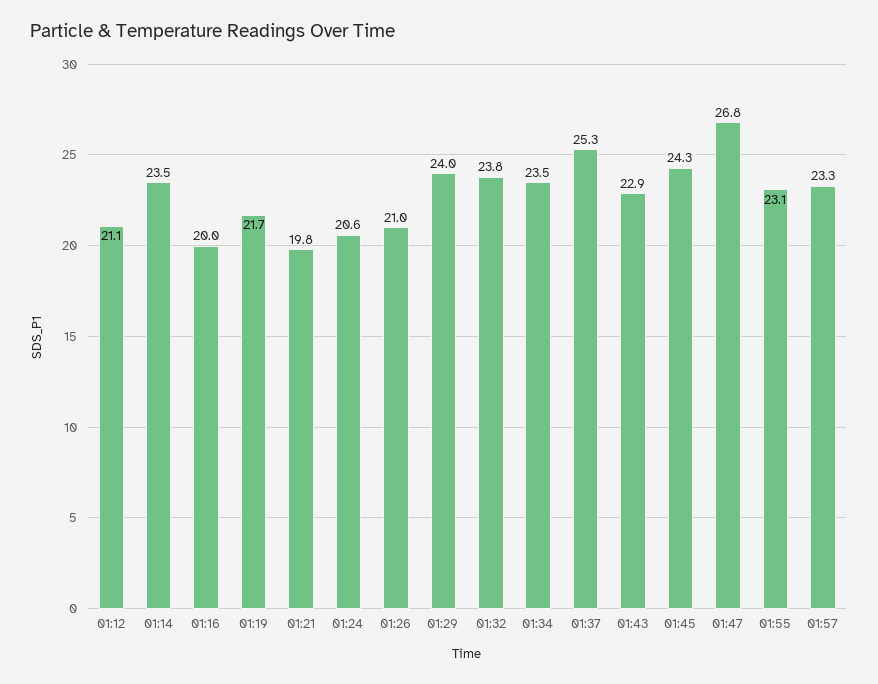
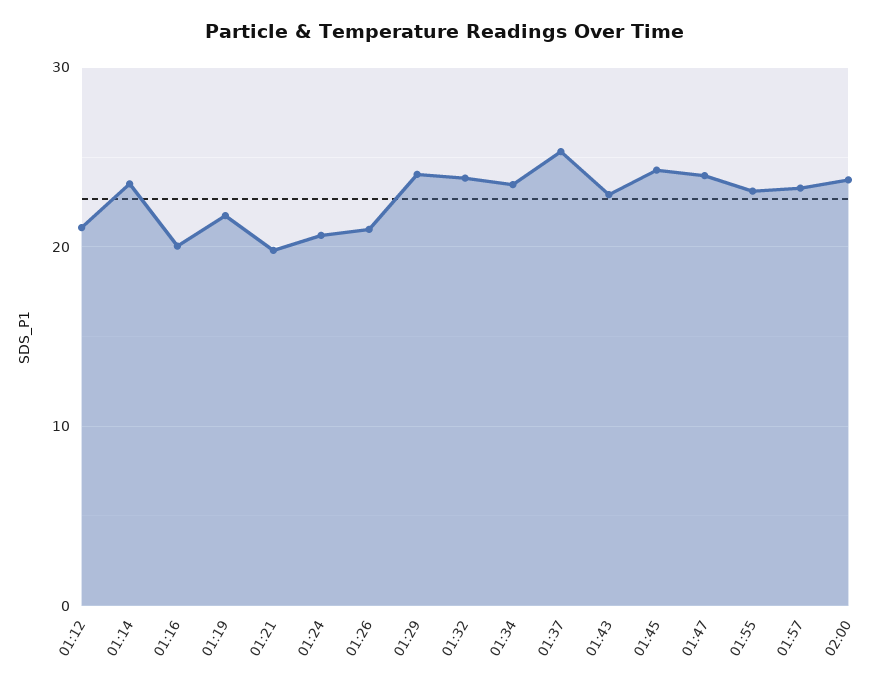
01:47: 26.8 -> 24
02:00: none -> 24

